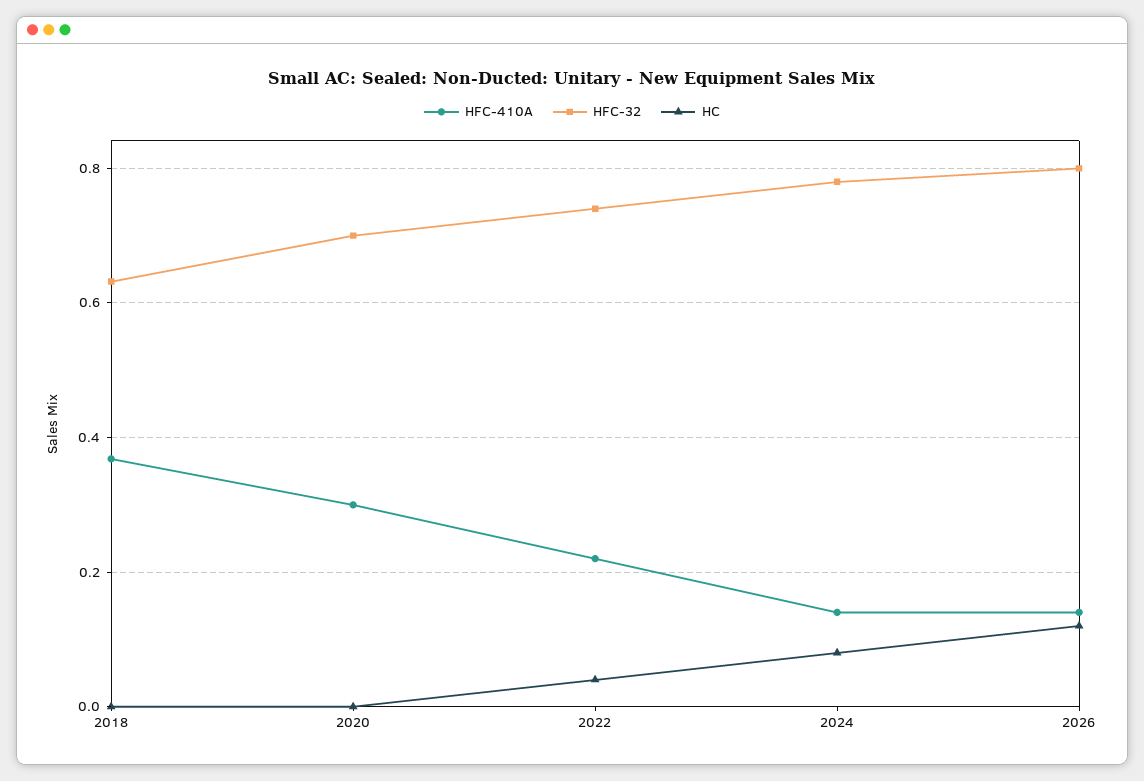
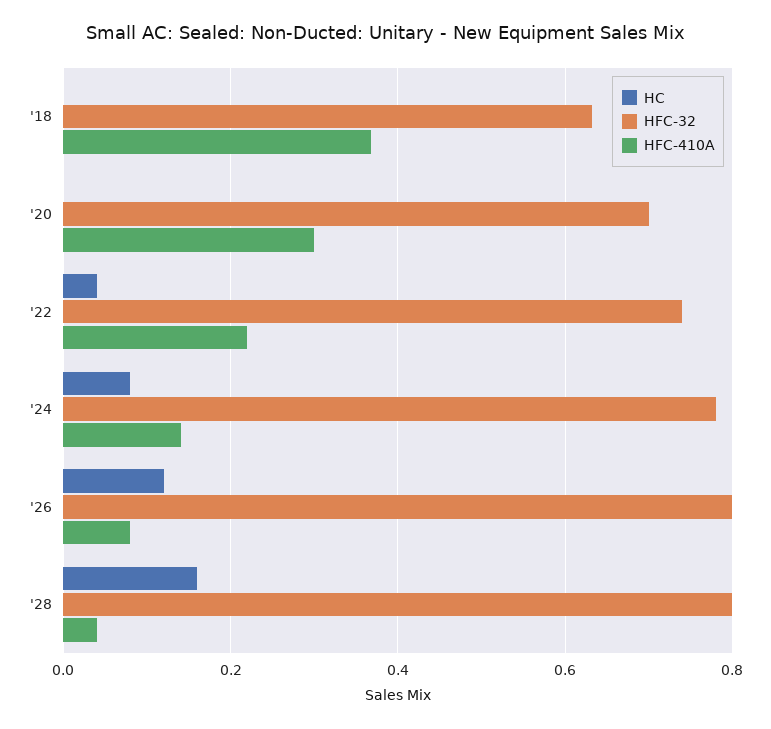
HFC-410A, 2026: 0.14 -> 0.08
HC, '28: none -> 0.16
HFC-32, '28: none -> 0.8
HFC-410A, '28: none -> 0.04

